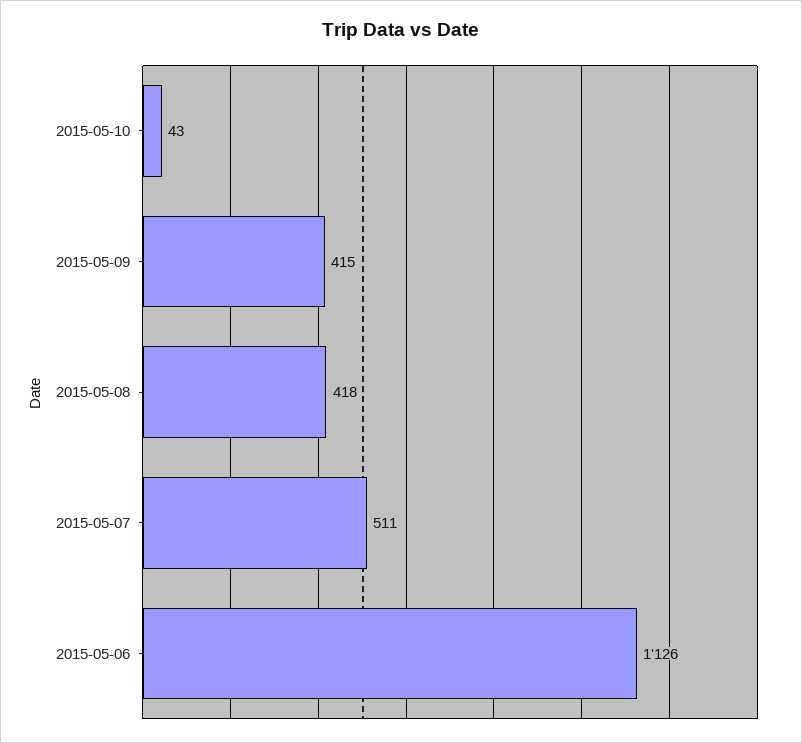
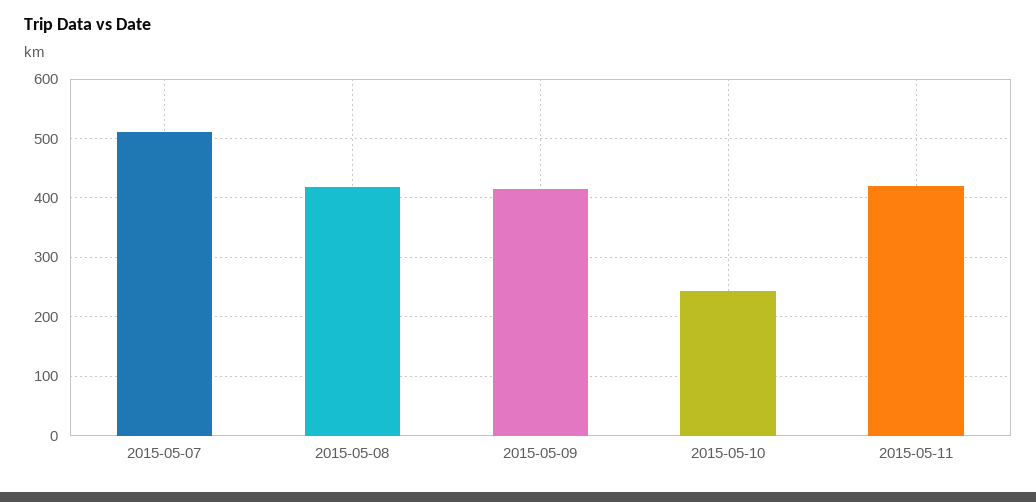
2015-05-10: 43 -> 240
2015-05-06: 1126 -> none
2015-05-11: none -> 420

